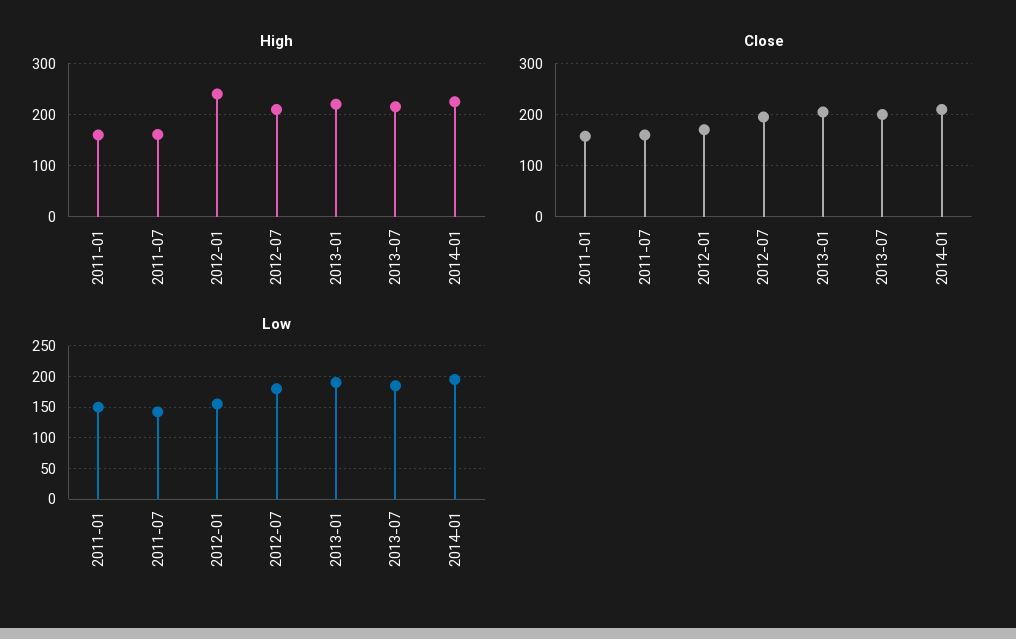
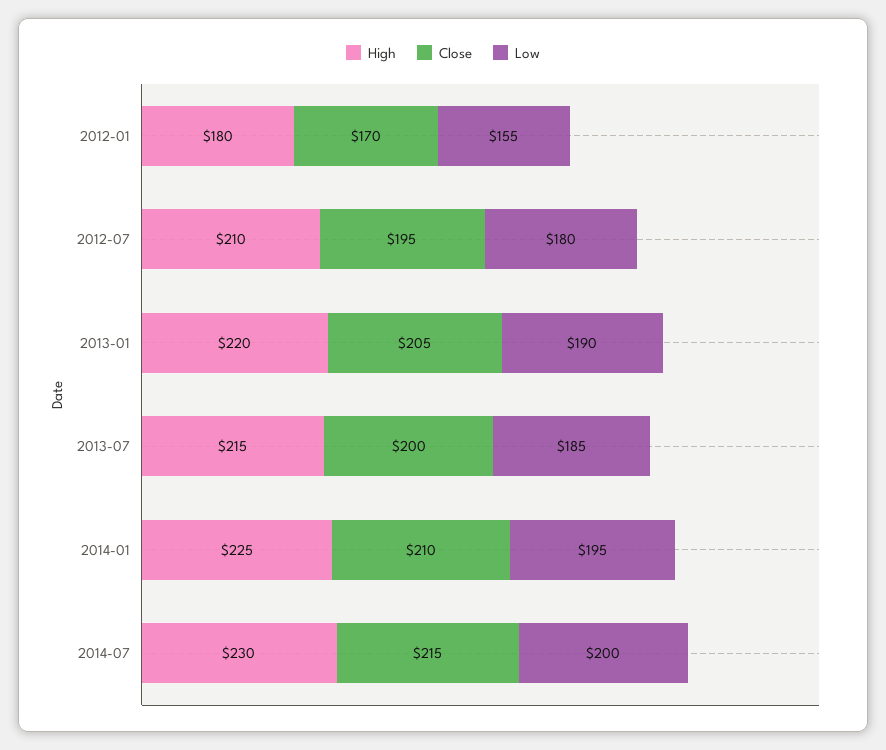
High, 2011-01: 160 -> none
High, 2011-07: 160 -> none
High, 2012-01: 240 -> 180
Close, 2011-01: 160 -> none
Close, 2011-07: 160 -> none
Low, 2011-01: 150 -> none
Low, 2011-07: 140 -> none
High, 2014-07: none -> 230
Close, 2014-07: none -> 215
Low, 2014-07: none -> 200

